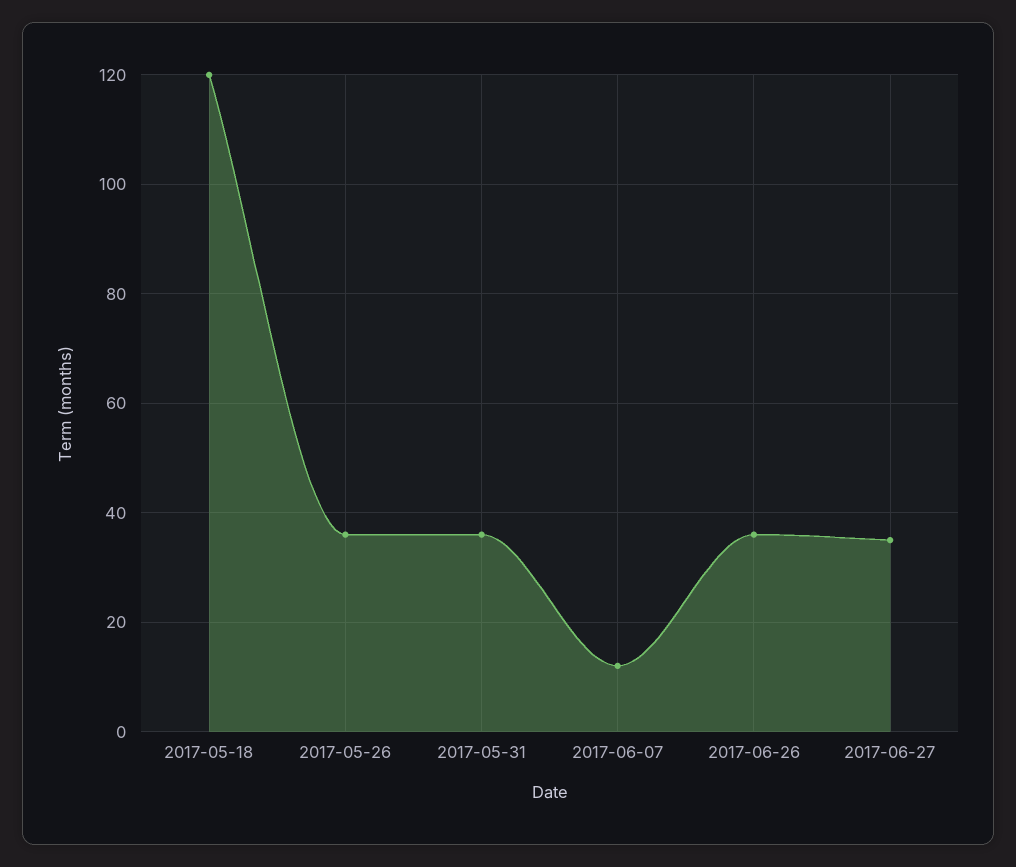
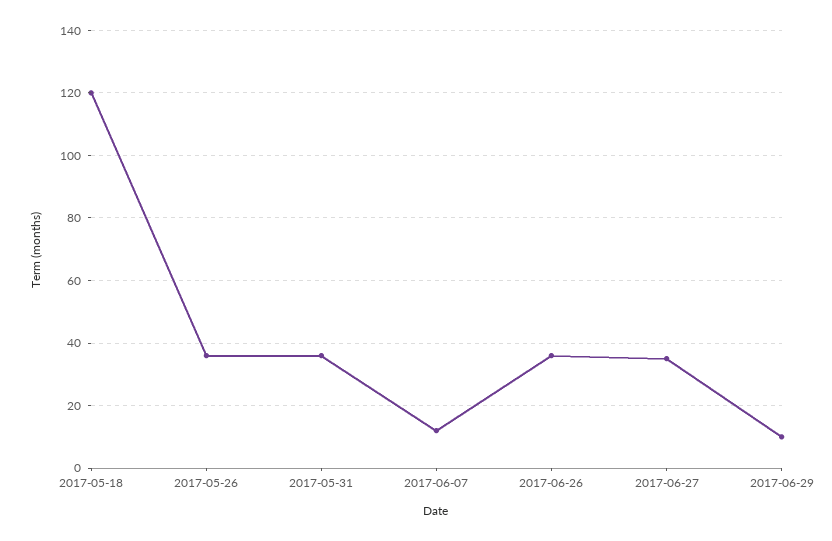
2017-06-29: none -> 10

